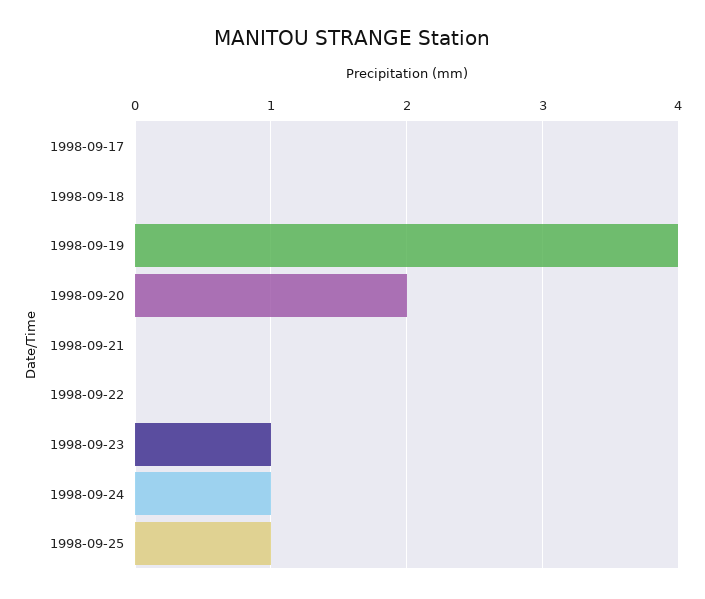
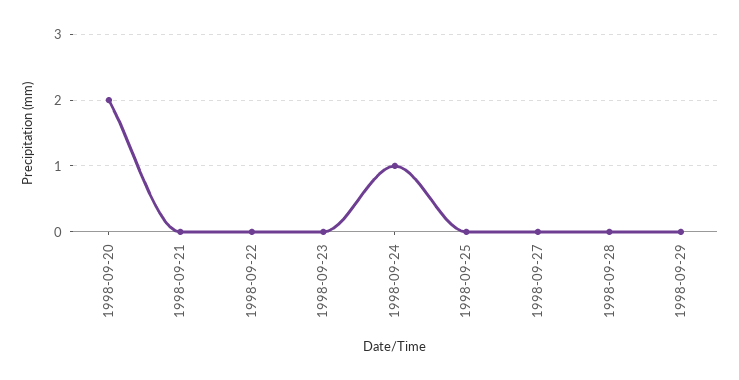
1998-09-17: 0 -> none
1998-09-18: 0 -> none
1998-09-19: 4 -> none
1998-09-23: 1 -> 0
1998-09-25: 1 -> 0
1998-09-27: none -> 0
1998-09-28: none -> 0
1998-09-29: none -> 0

